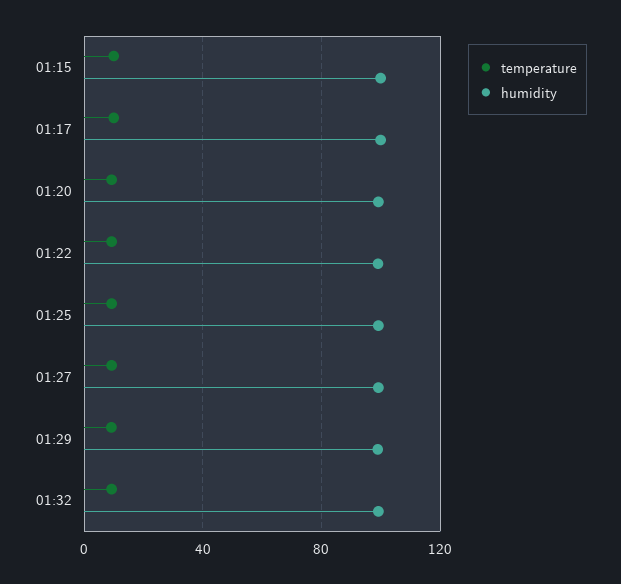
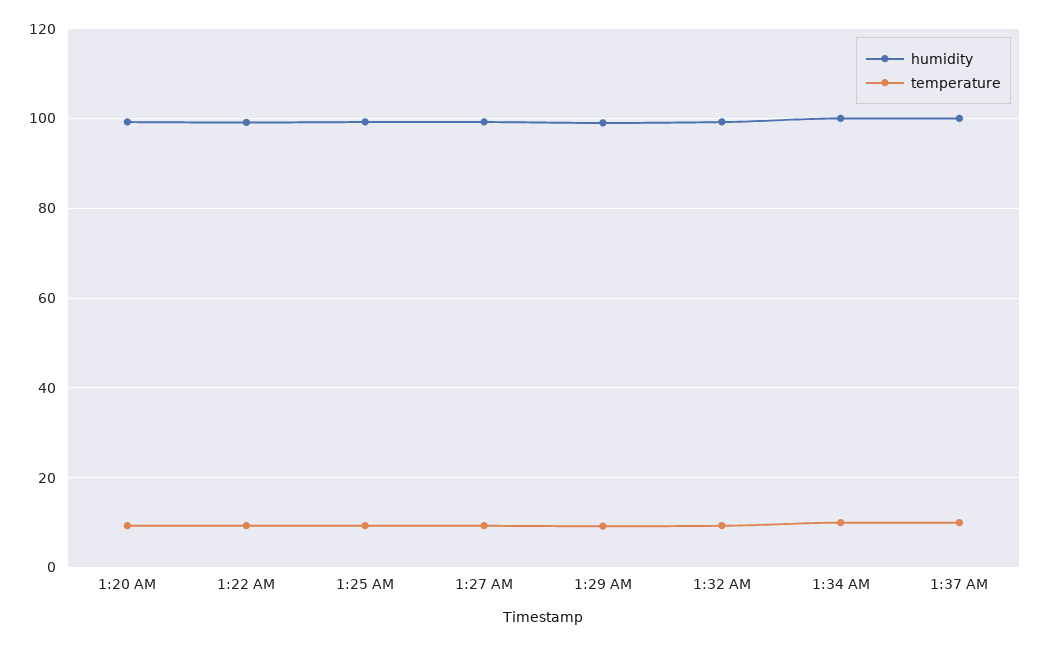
temperature, 01:15: 10 -> none
humidity, 01:15: 100 -> none
temperature, 01:17: 10 -> none
humidity, 01:17: 100 -> none
humidity, 1:34 AM: none -> 100
temperature, 1:34 AM: none -> 10
humidity, 1:37 AM: none -> 100
temperature, 1:37 AM: none -> 10

